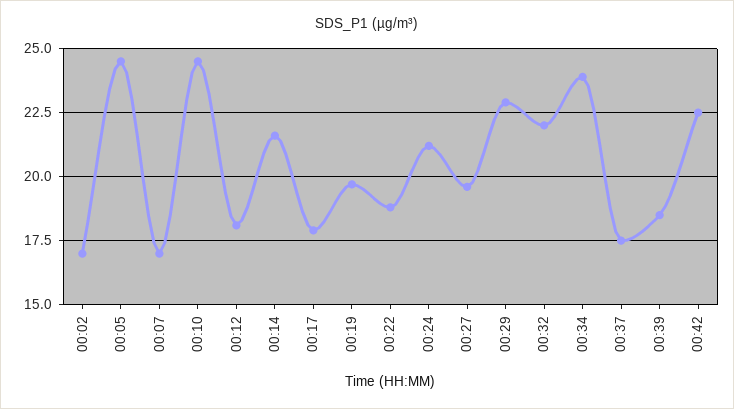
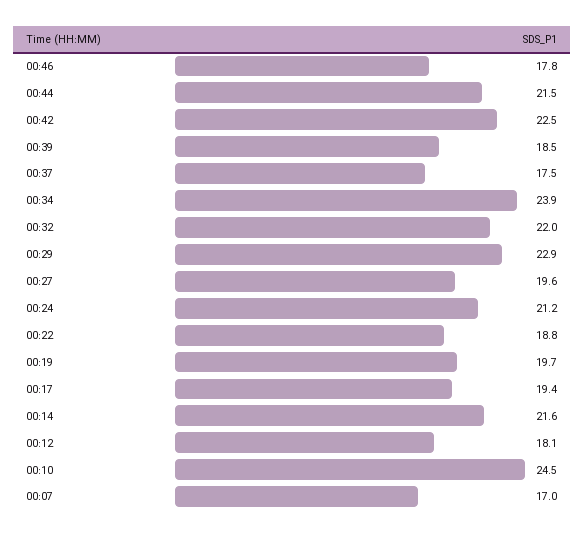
00:02: 17 -> none
00:05: 24.5 -> none
00:17: 18 -> 19.4
00:46: none -> 17.8
00:44: none -> 21.5

